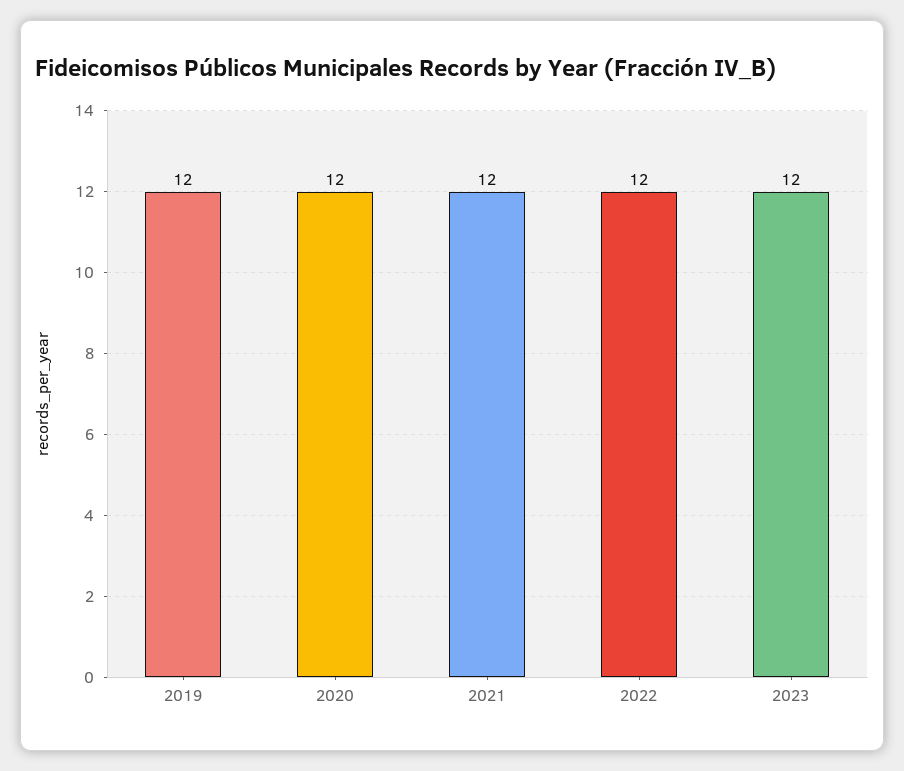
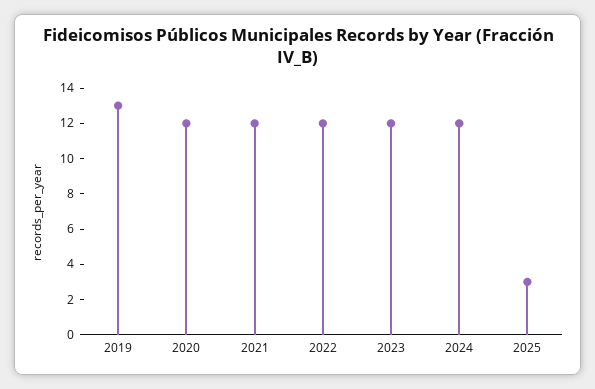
2019: 12 -> 13
2024: none -> 12
2025: none -> 3

